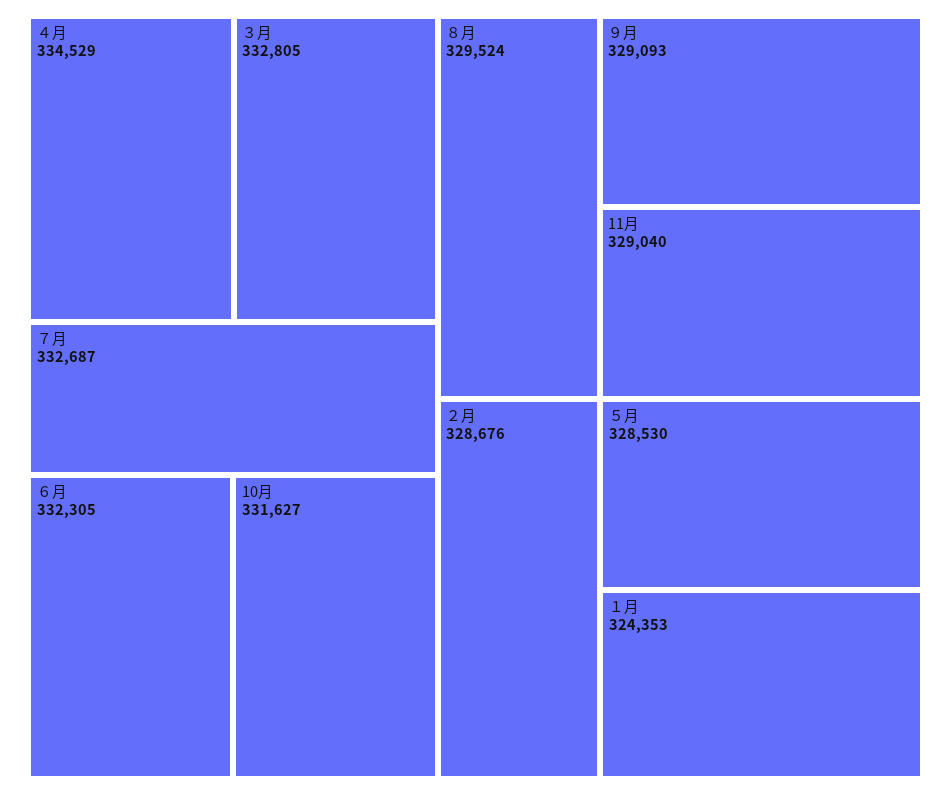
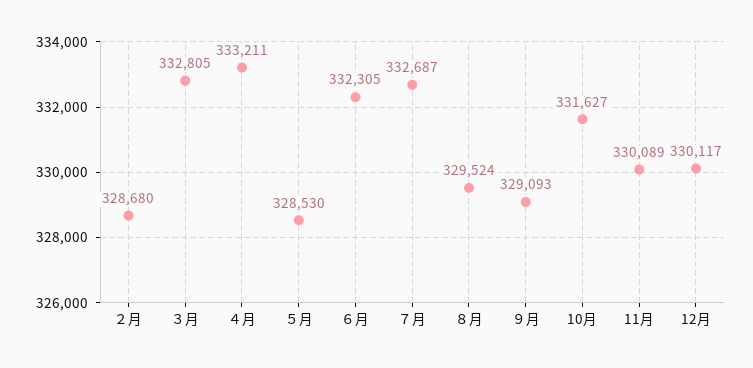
４月: 334529 -> 333211
11月: 329040 -> 330089
２月: 328676 -> 328680
１月: 324353 -> none
12月: none -> 330117

